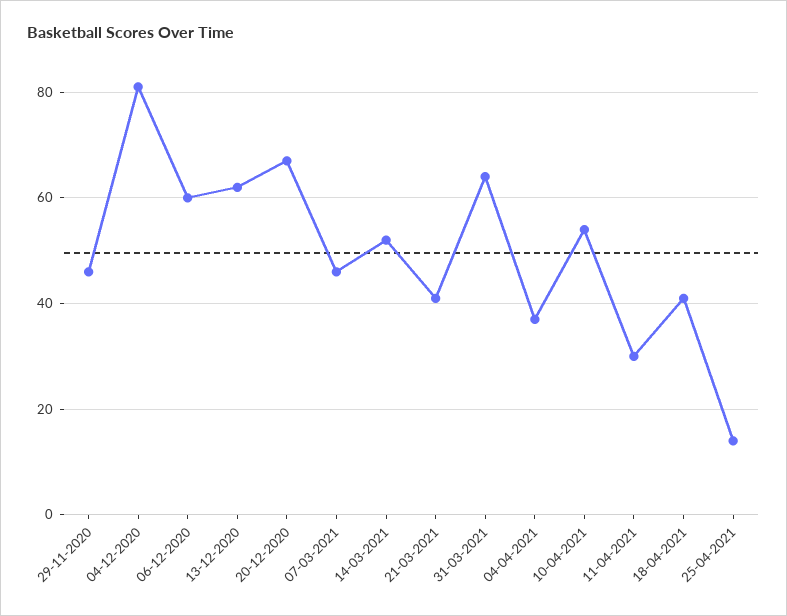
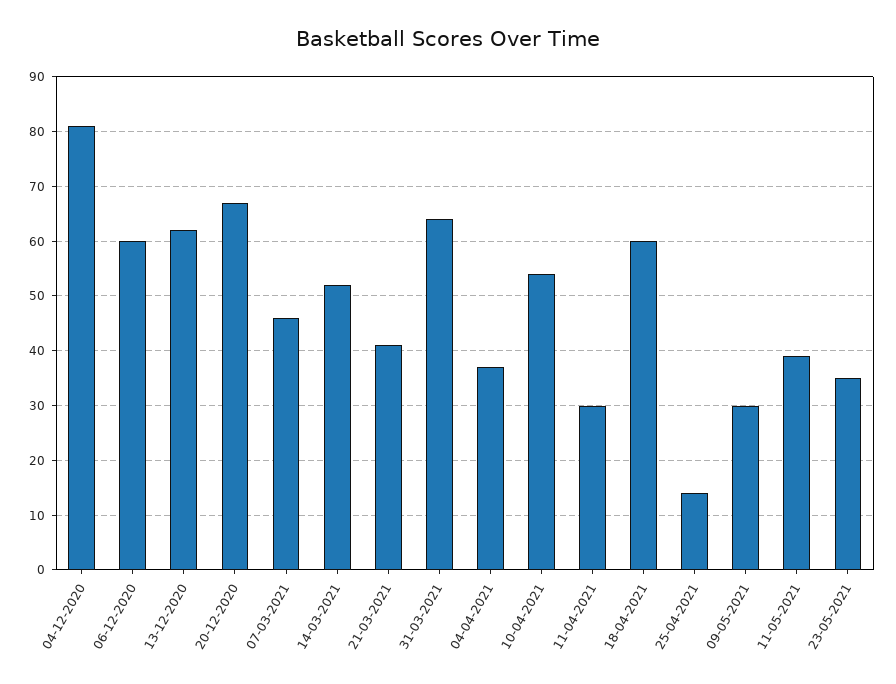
29-11-2020: 45 -> none
18-04-2021: 40 -> 60
09-05-2021: none -> 30
11-05-2021: none -> 40
23-05-2021: none -> 35

